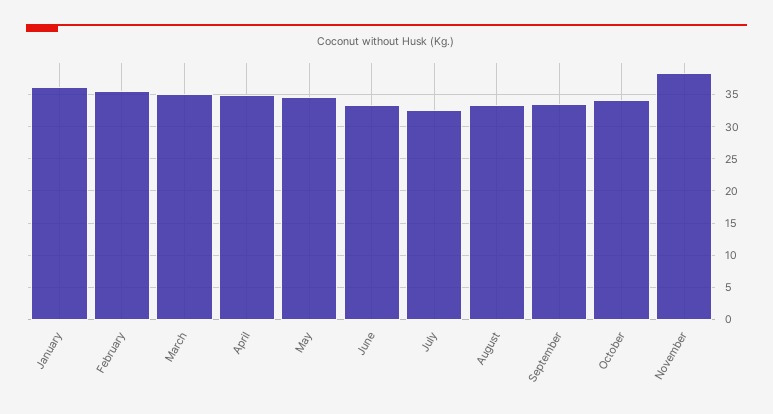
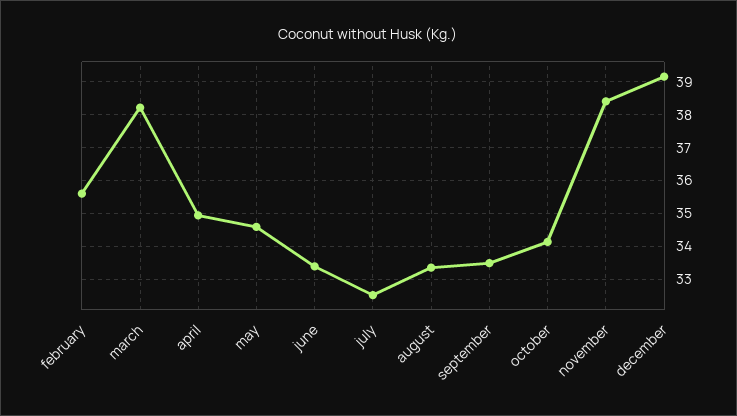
January: 36 -> none
March: 35 -> 38.2
december: none -> 39.2

